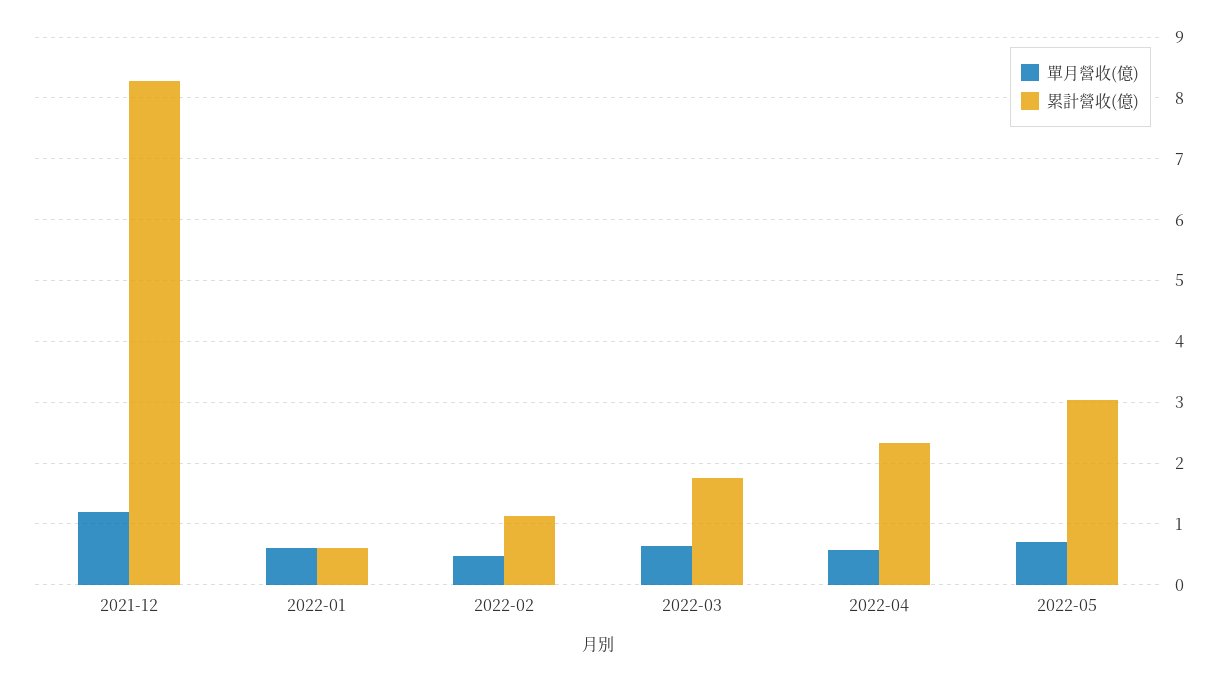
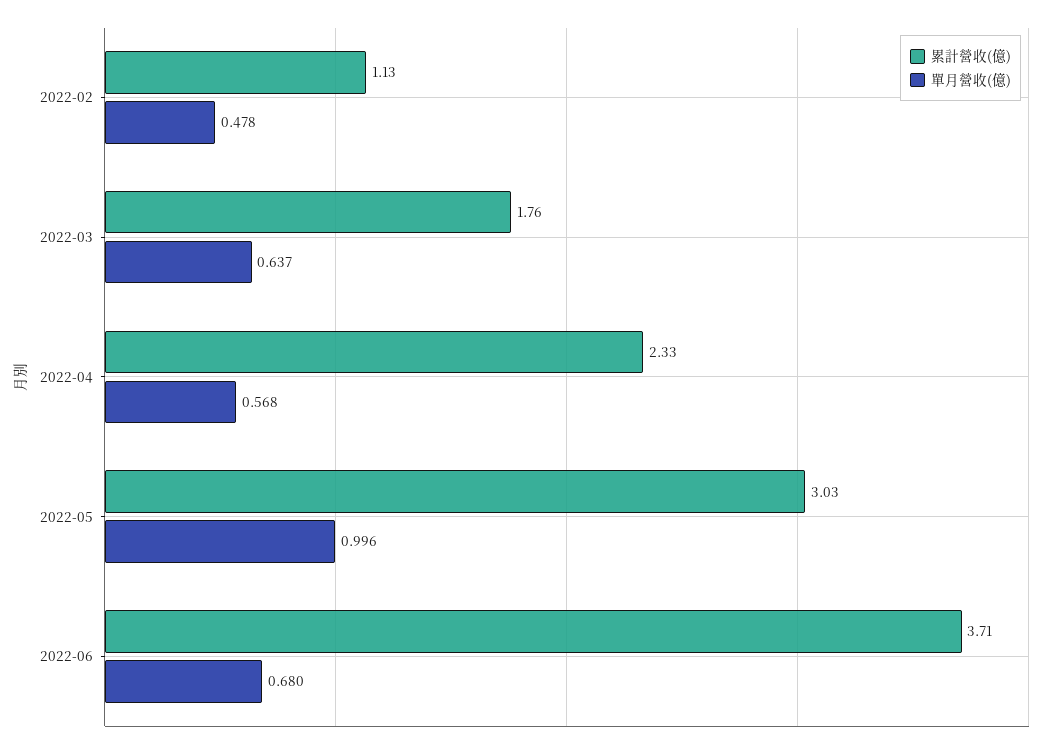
單月營收(億), 2021-12: 1.2 -> none
累計營收(億), 2021-12: 8.3 -> none
單月營收(億), 2022-01: 0.6 -> none
累計營收(億), 2022-01: 0.6 -> none
單月營收(億), 2022-05: 0.7 -> 0.996
累計營收(億), 2022-06: none -> 3.71
單月營收(億), 2022-06: none -> 0.68

